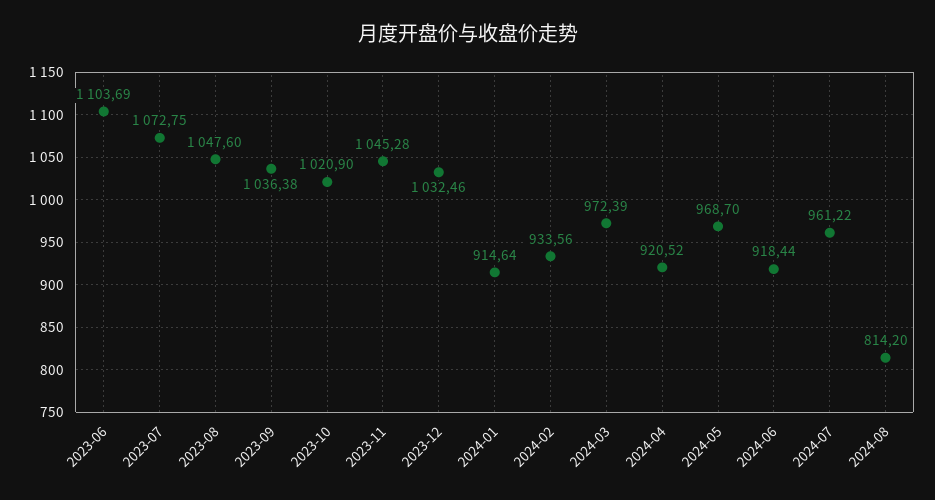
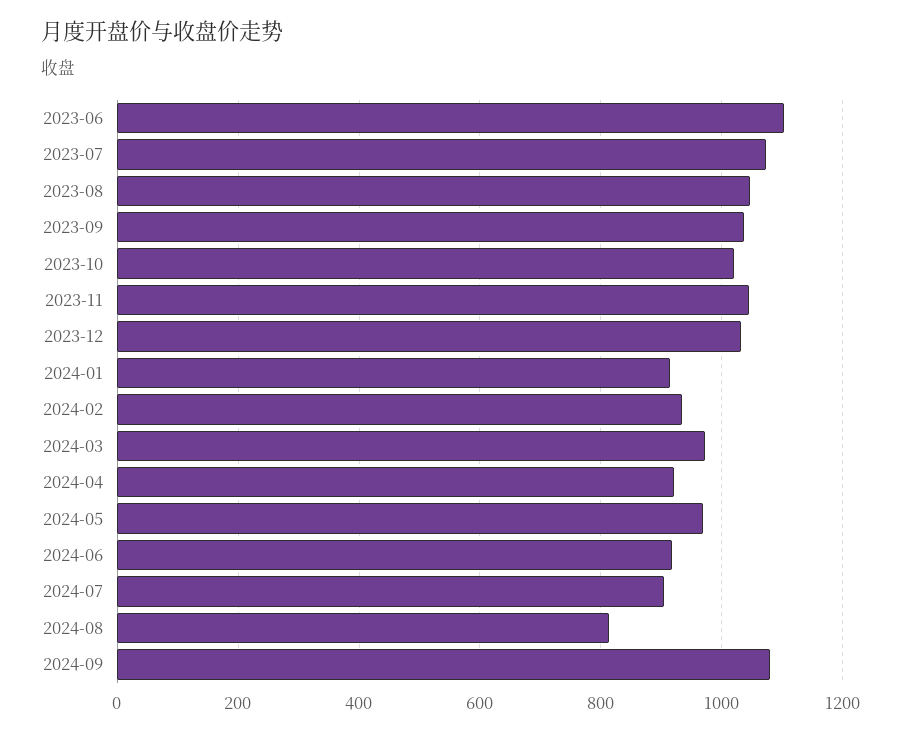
2024-07: 961.22 -> 900
2024-09: none -> 1080

